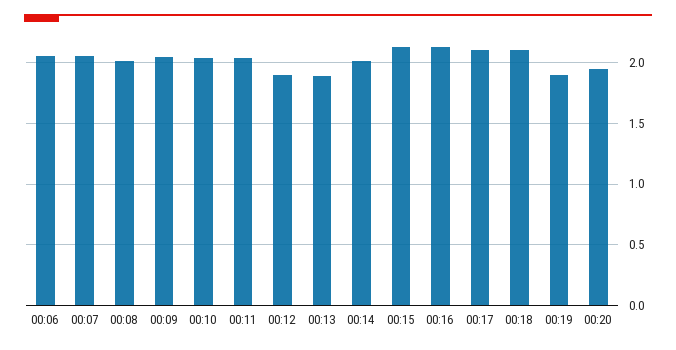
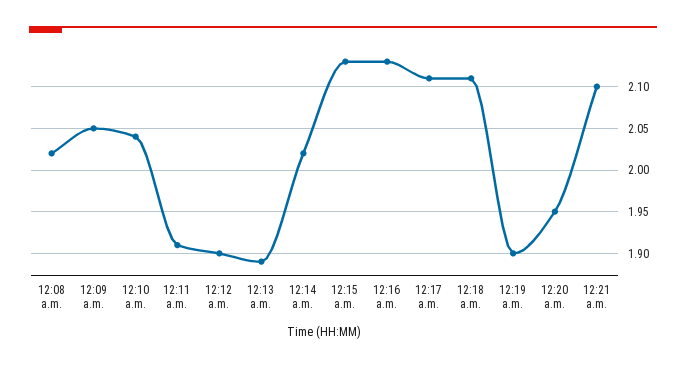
00:06: 2.05 -> none
00:07: 2.05 -> none
00:11: 2.05 -> 1.91
12:21 a.m.: none -> 2.1

